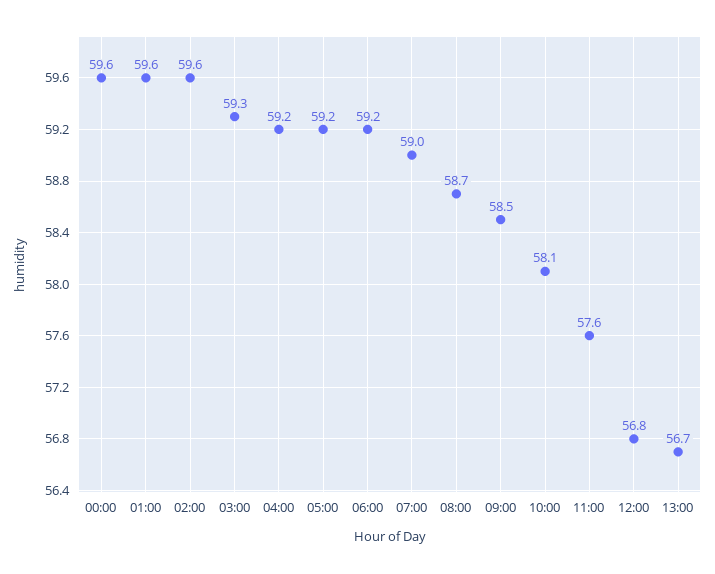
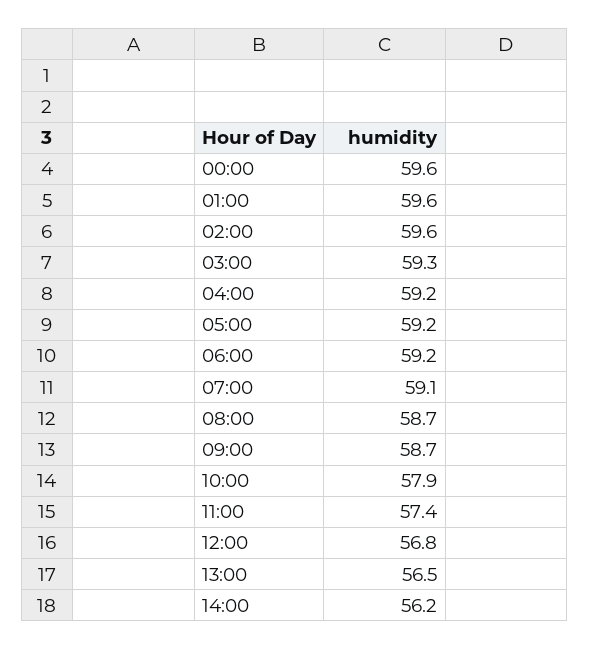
07:00: 59 -> 59.1
09:00: 58.5 -> 58.7
10:00: 58.1 -> 57.9
11:00: 57.6 -> 57.4
13:00: 56.7 -> 56.5
14:00: none -> 56.2

